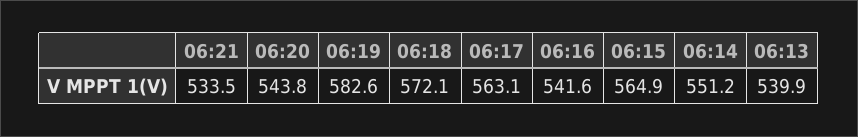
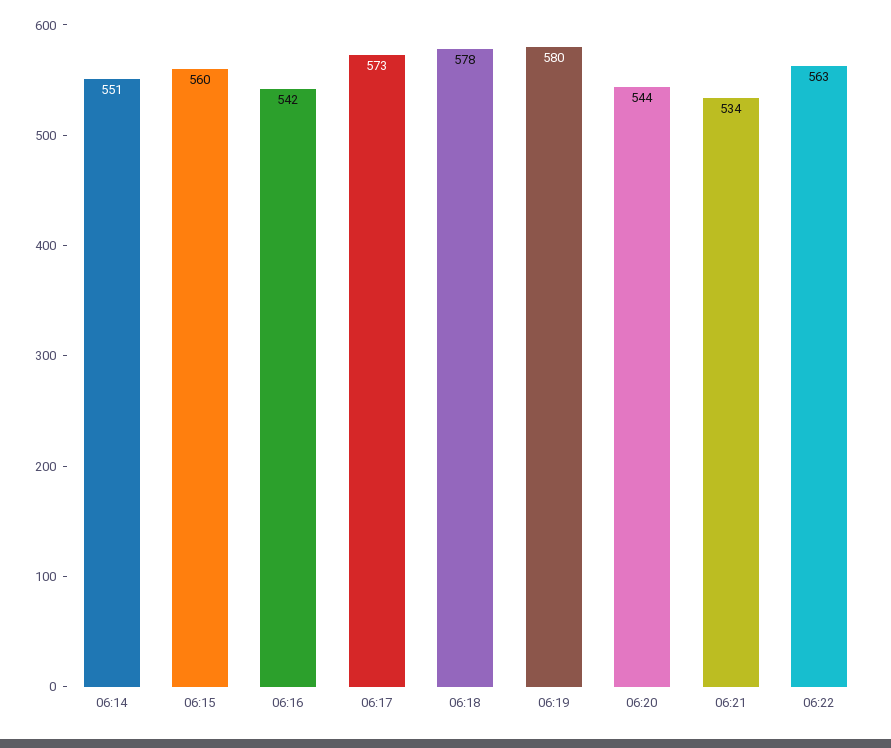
06:19: 582.6 -> 580
06:18: 572.1 -> 578
06:17: 563.1 -> 573
06:15: 564.9 -> 560
06:13: 539.9 -> none
06:22: none -> 563

